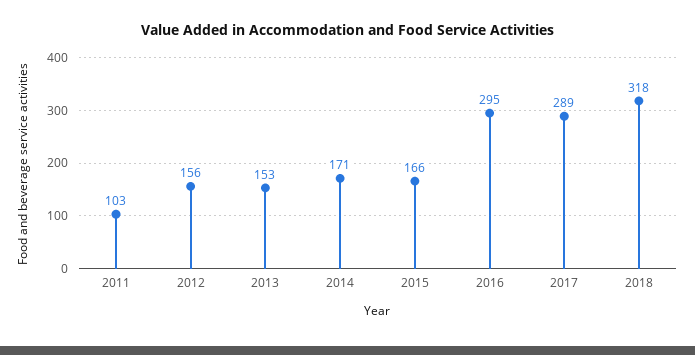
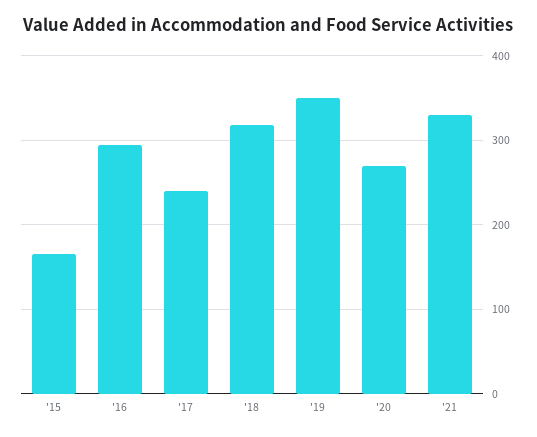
2011: 103 -> none
2012: 156 -> none
2013: 153 -> none
2014: 171 -> none
2017: 289 -> 240
'19: none -> 350
'20: none -> 270
'21: none -> 330

